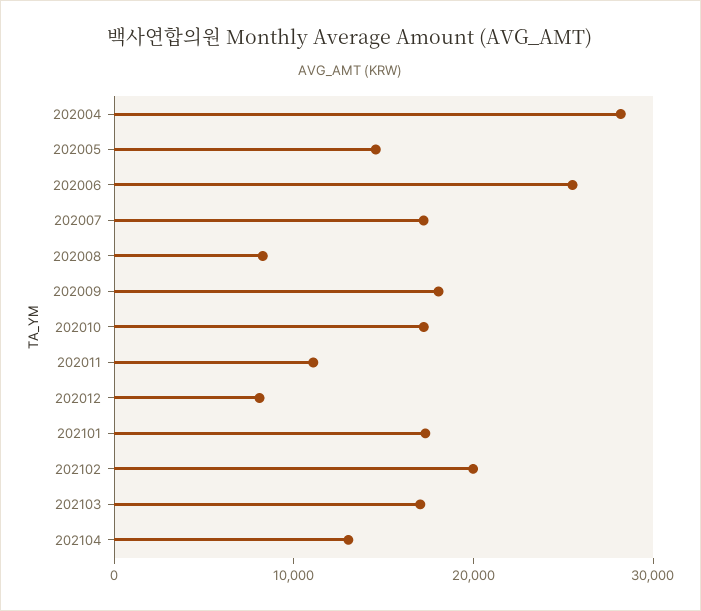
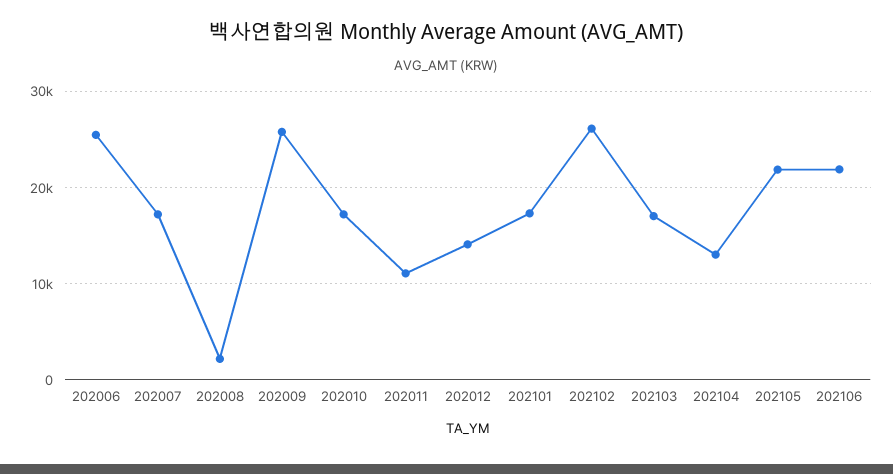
202004: 28000 -> none
202005: 14000 -> none
202008: 8000 -> 2000
202009: 18000 -> 26000
202012: 8000 -> 14000
202102: 20000 -> 26000
202105: none -> 22000
202106: none -> 22000

